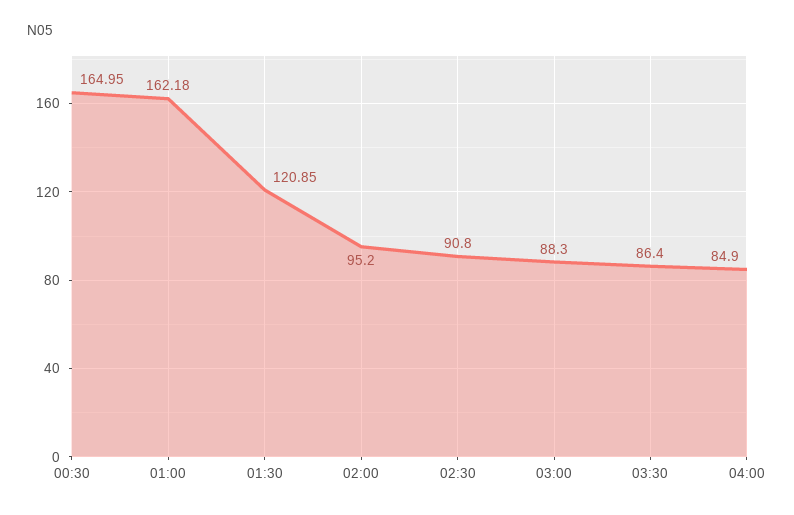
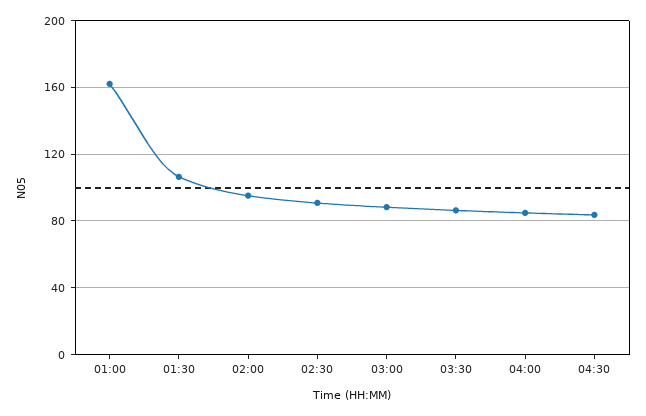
00:30: 164.95 -> none
01:30: 120.85 -> 105
04:30: none -> 85

